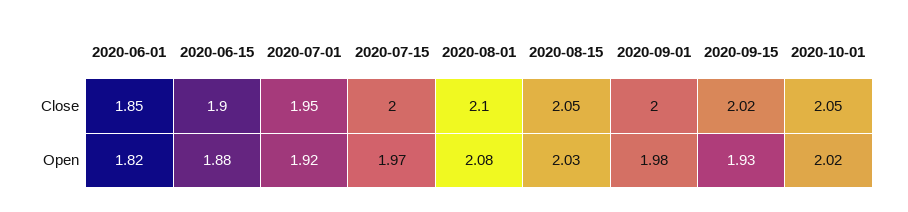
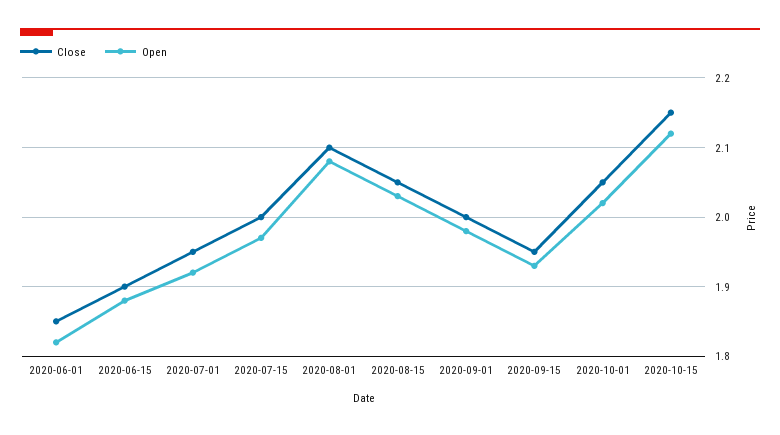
Close, 2020-09-15: 2.02 -> 1.95
Close, 2020-10-15: none -> 2.15
Open, 2020-10-15: none -> 2.12

